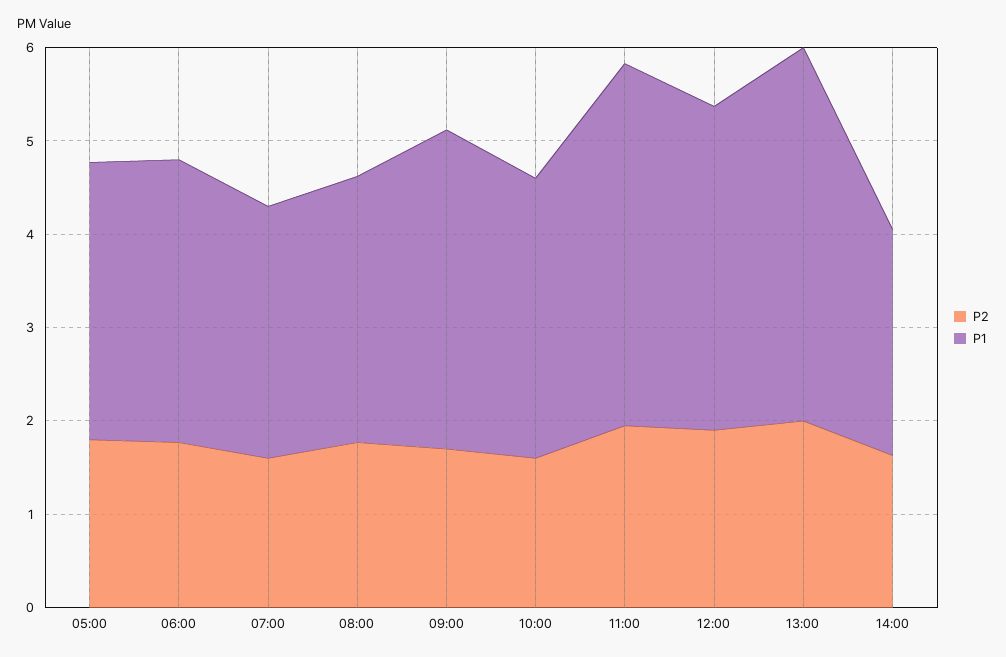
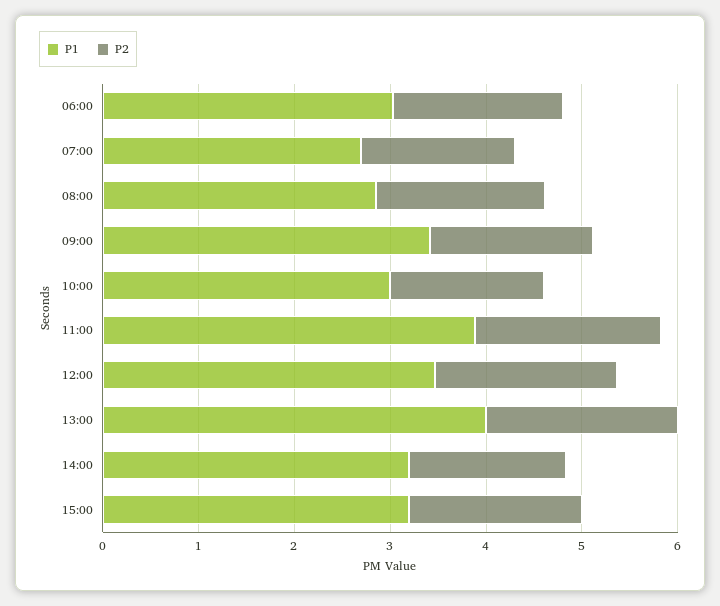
P2, 05:00: 1.8 -> none
P1, 05:00: 3 -> none
P1, 14:00: 2.4 -> 3.2
P1, 15:00: none -> 3.2
P2, 15:00: none -> 1.8

